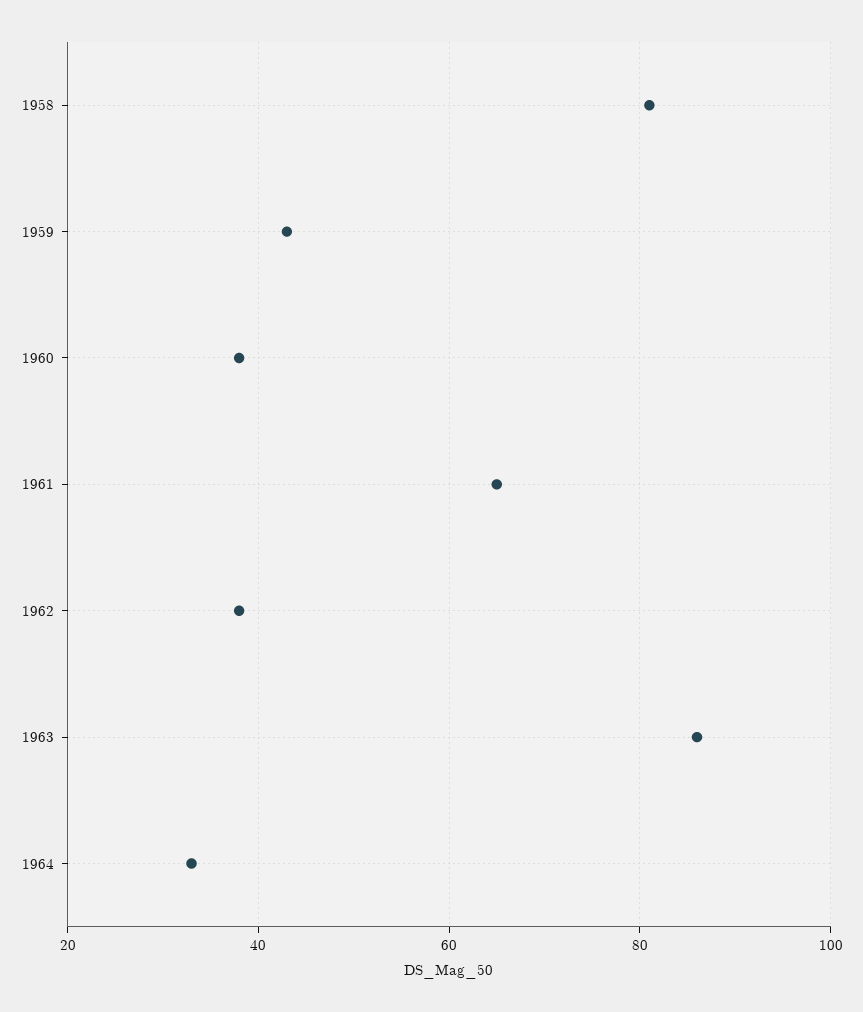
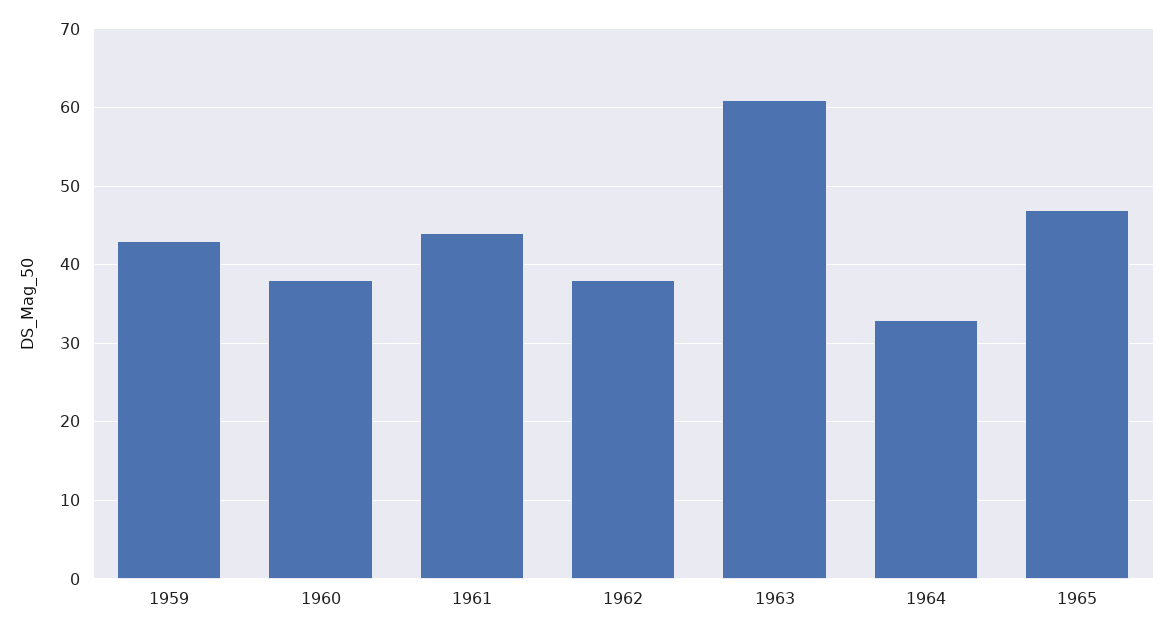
1958: 80 -> none
1961: 65 -> 44
1963: 85 -> 61
1965: none -> 47

